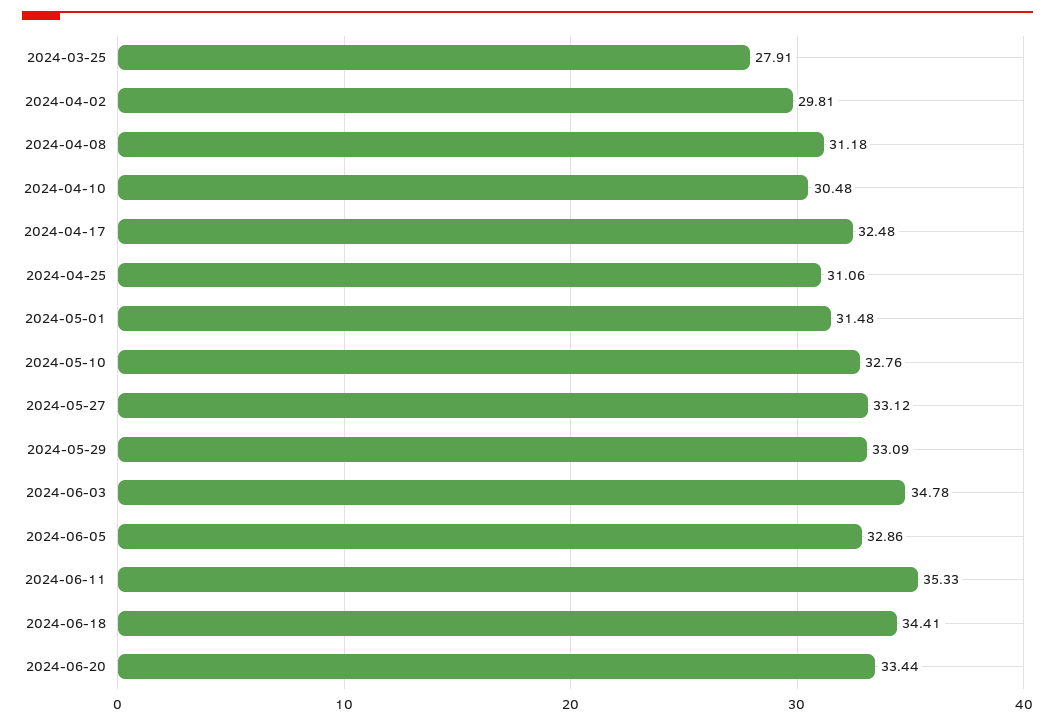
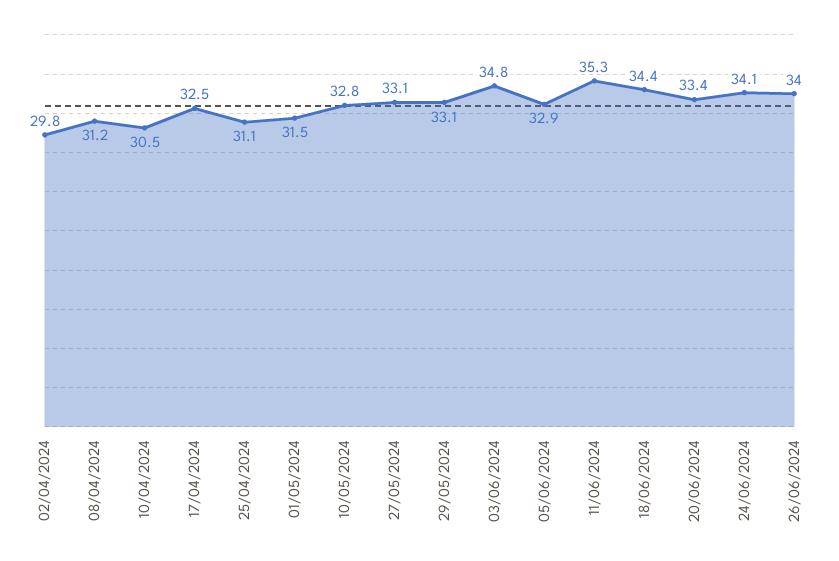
2024-03-25: 27.91 -> none
24/06/2024: none -> 34.1
26/06/2024: none -> 34

